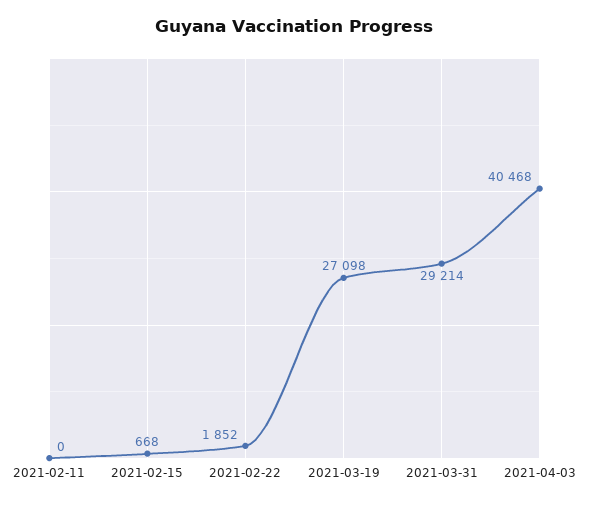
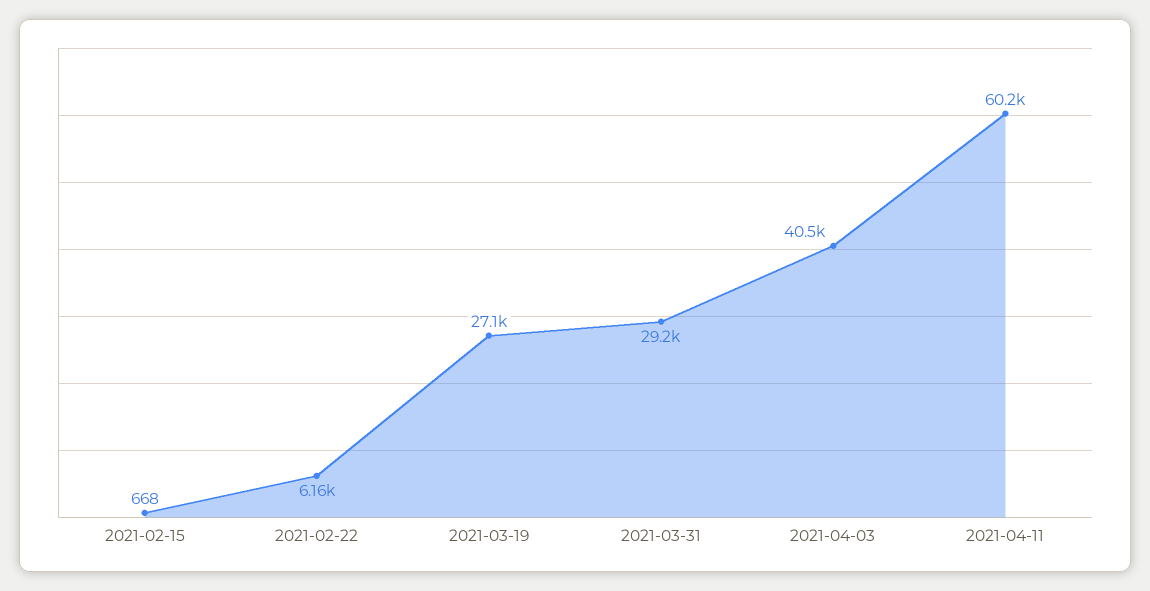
2021-02-11: 0 -> none
2021-02-22: 1852 -> 6160
2021-04-11: none -> 60200

